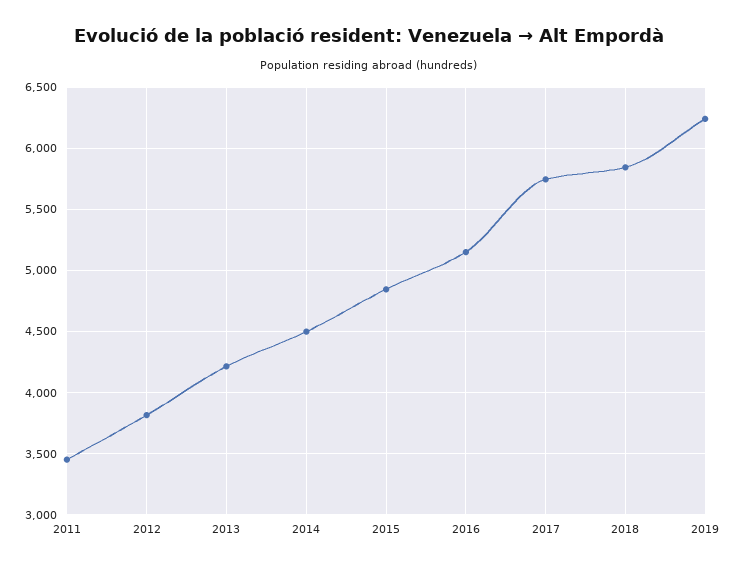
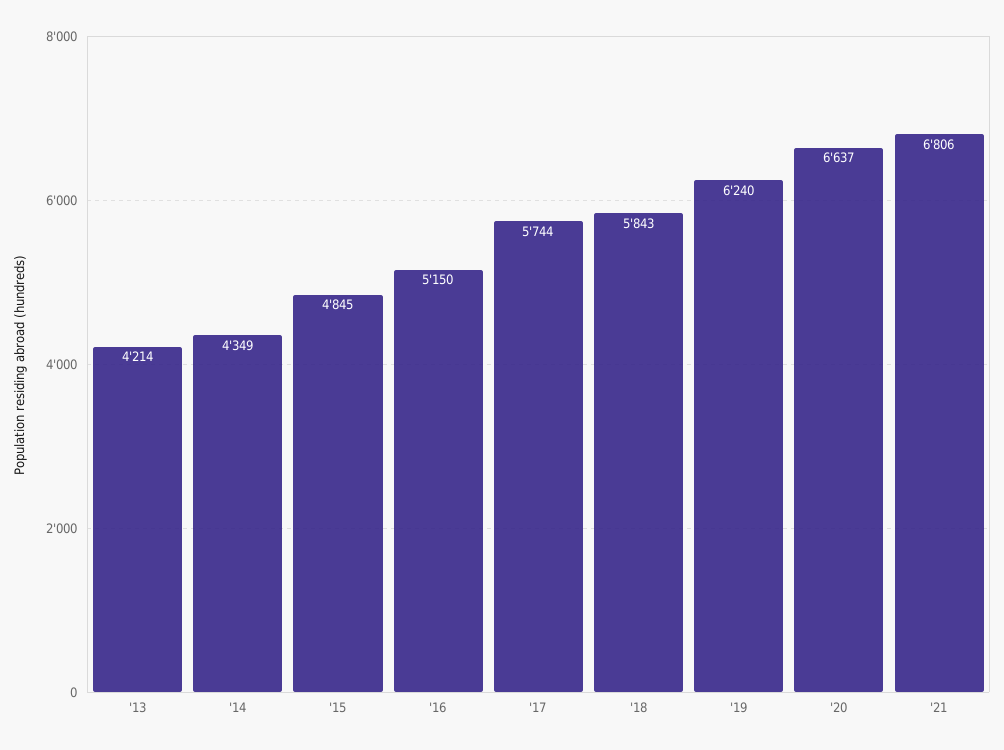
2011: 3450 -> none
2012: 3800 -> none
2014: 4500 -> 4349
'20: none -> 6637
'21: none -> 6806

